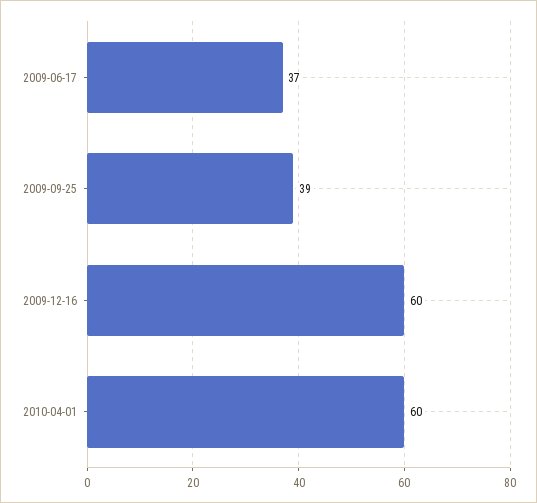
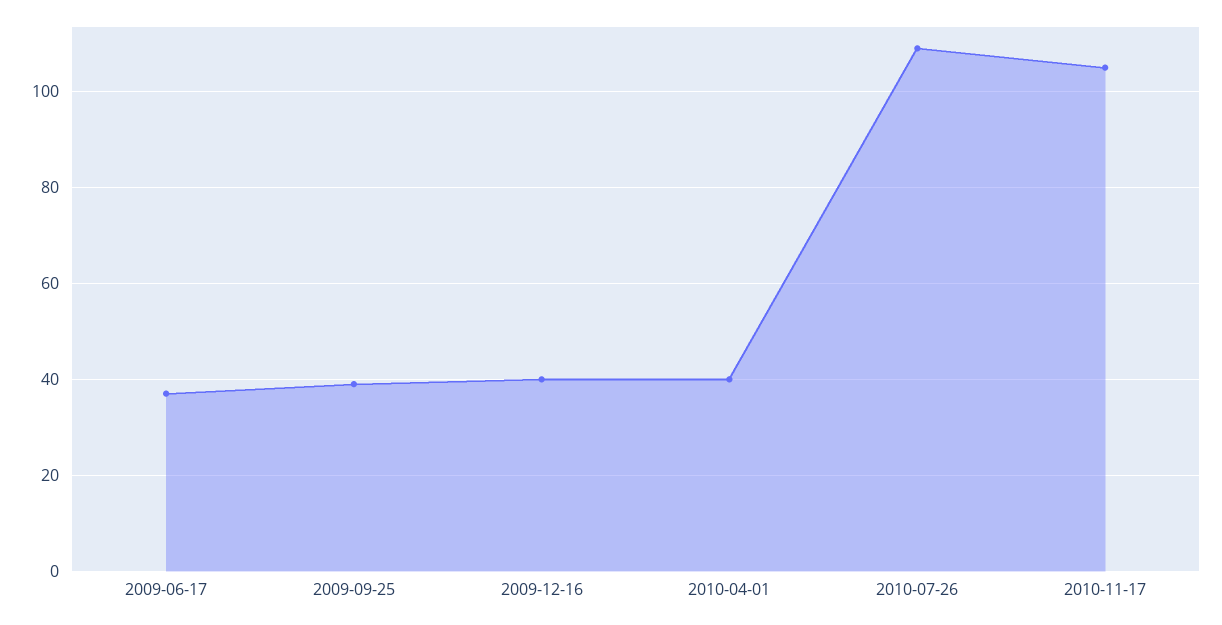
2009-12-16: 60 -> 40
2010-04-01: 60 -> 40
2010-07-26: none -> 110
2010-11-17: none -> 105

